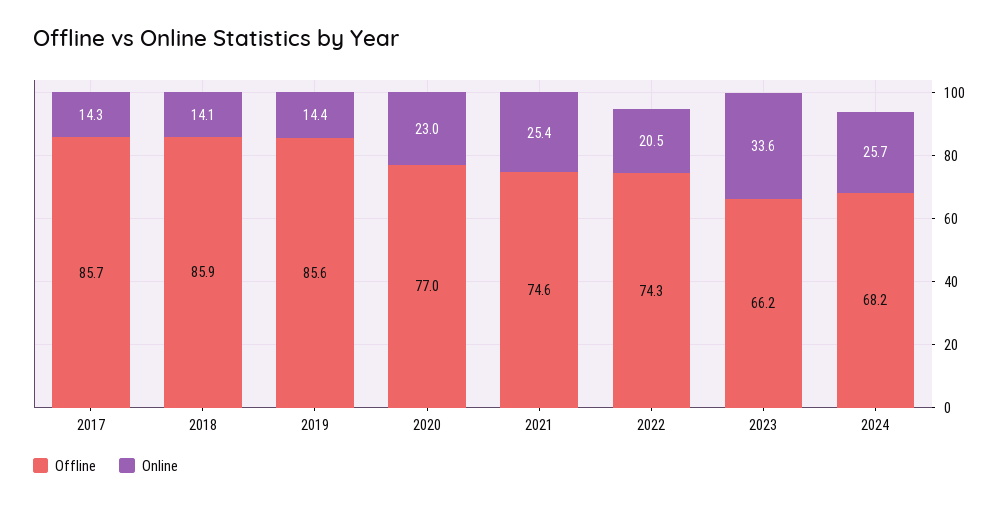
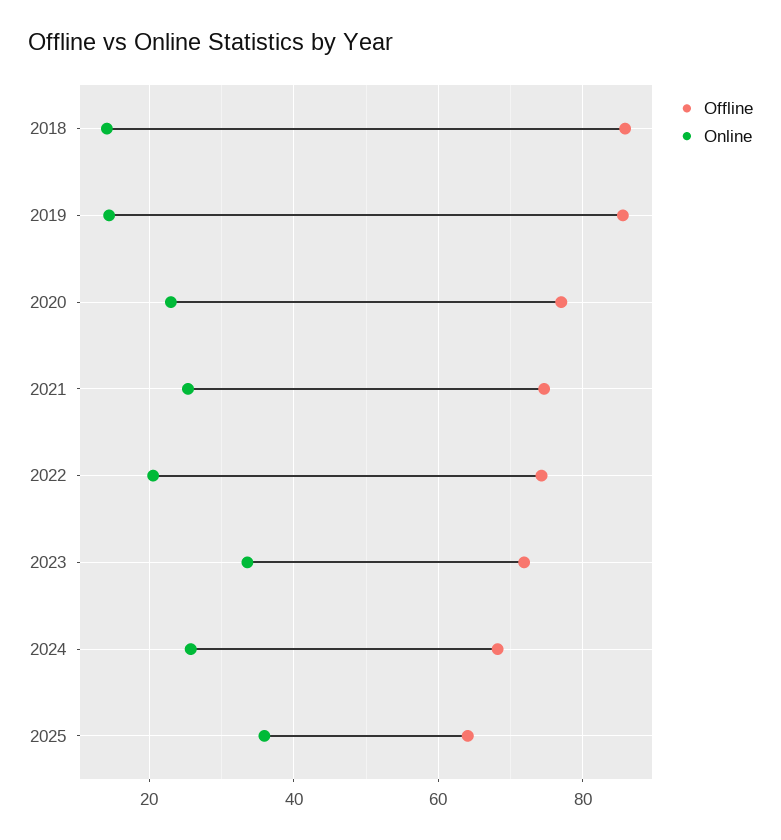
Offline, 2017: 85.7 -> none
Online, 2017: 14.3 -> none
Offline, 2023: 66.2 -> 72
Offline, 2025: none -> 64
Online, 2025: none -> 36

